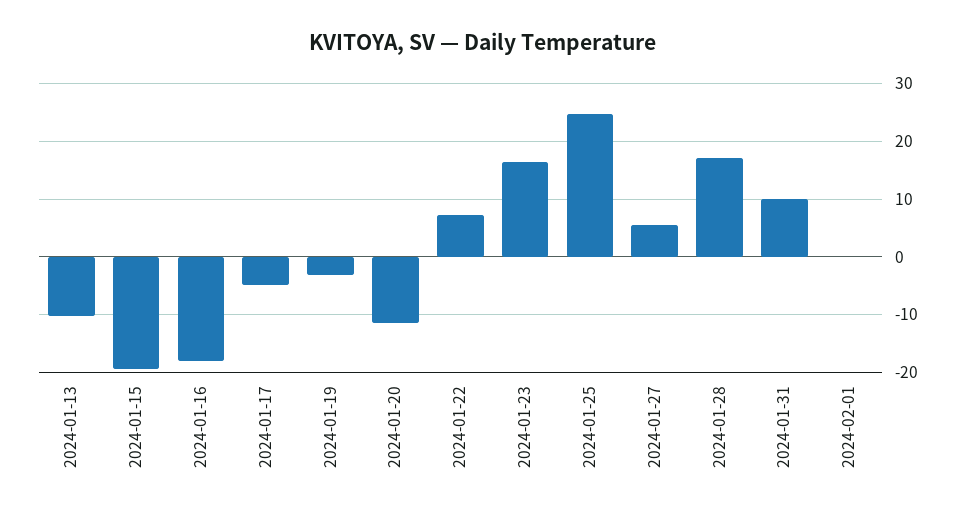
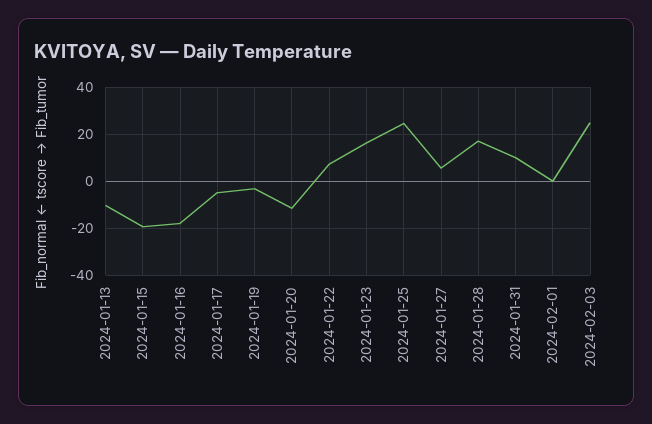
2024-02-03: none -> 25

